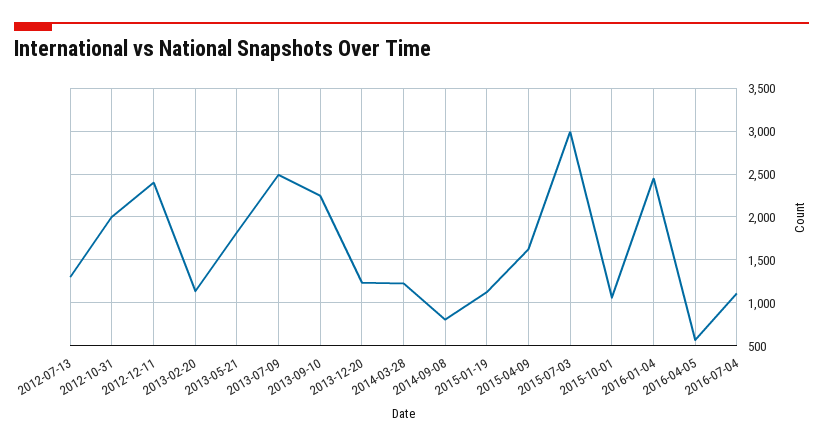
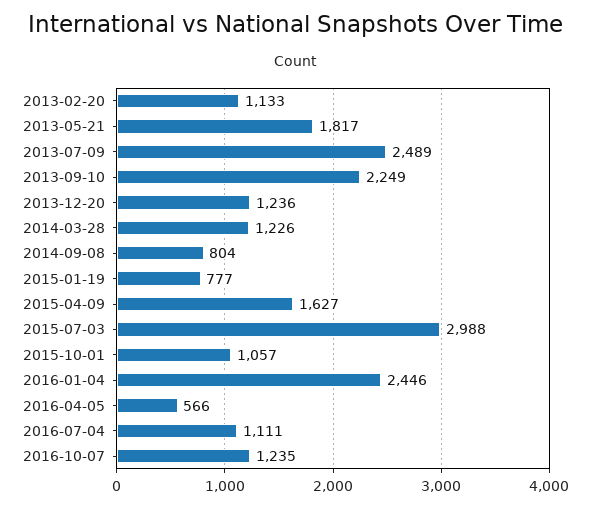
2012-07-13: 1300 -> none
2012-10-31: 2000 -> none
2012-12-11: 2400 -> none
2015-01-19: 1100 -> 777
2016-10-07: none -> 1235

